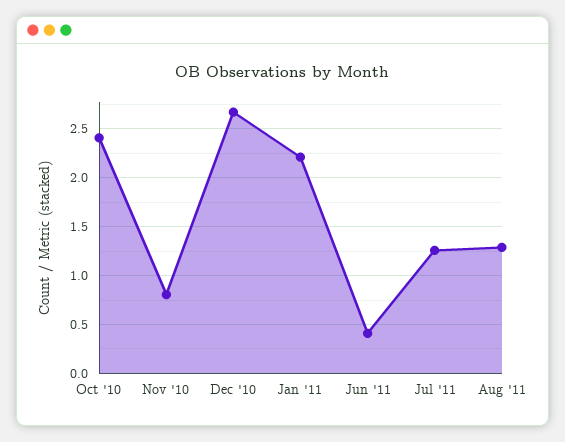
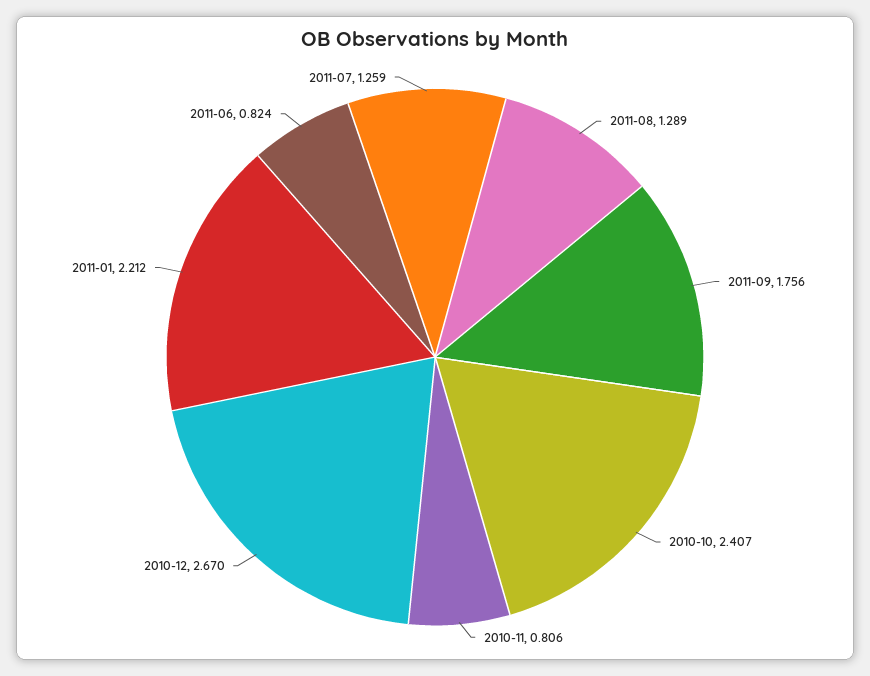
Jun '11: 0.4 -> 0.824
2011-09: none -> 1.756

